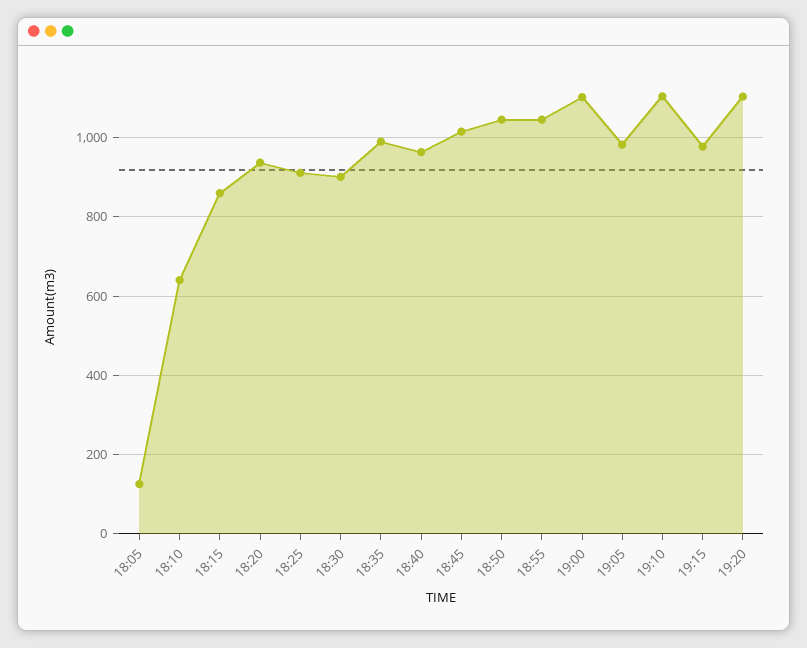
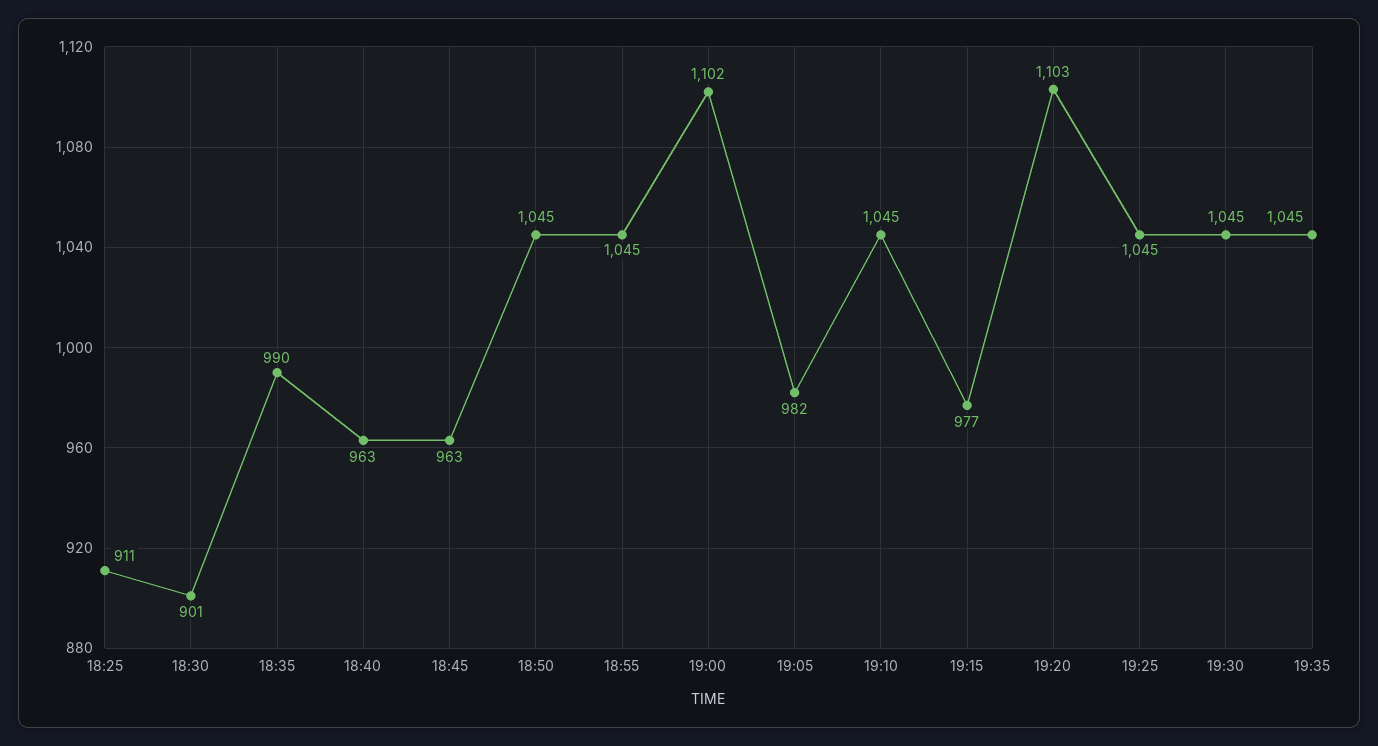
18:05: 120 -> none
18:10: 640 -> none
18:15: 860 -> none
18:20: 940 -> none
18:45: 1020 -> 963
19:10: 1100 -> 1045
19:25: none -> 1045
19:30: none -> 1045
19:35: none -> 1045

